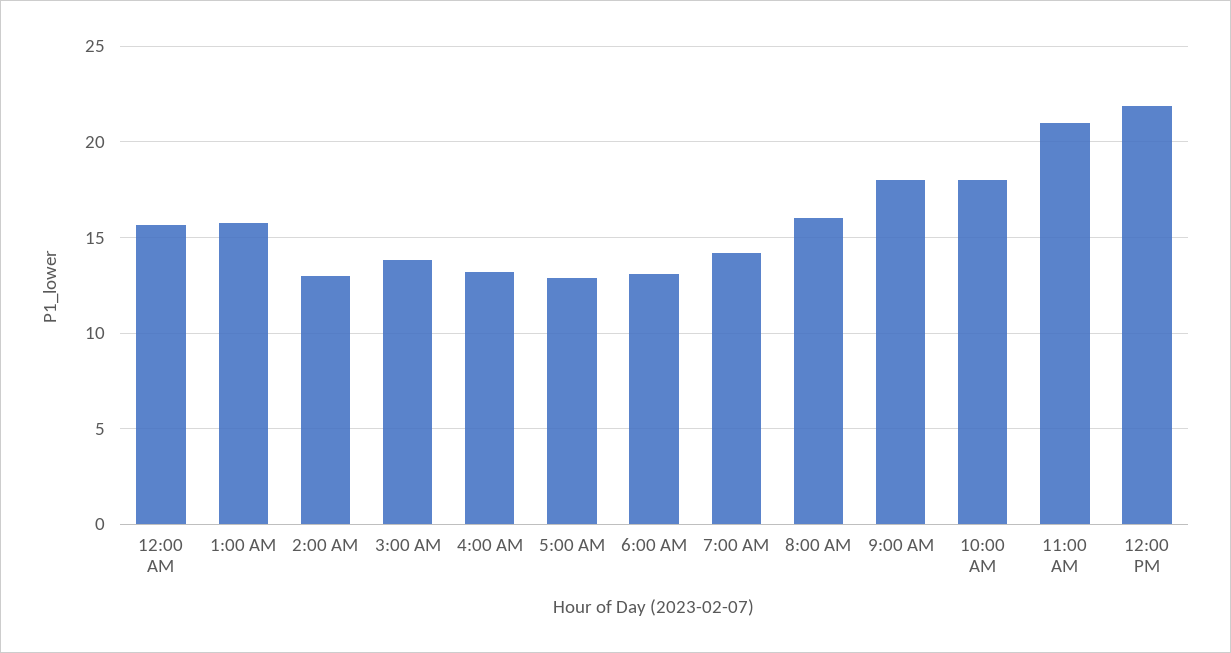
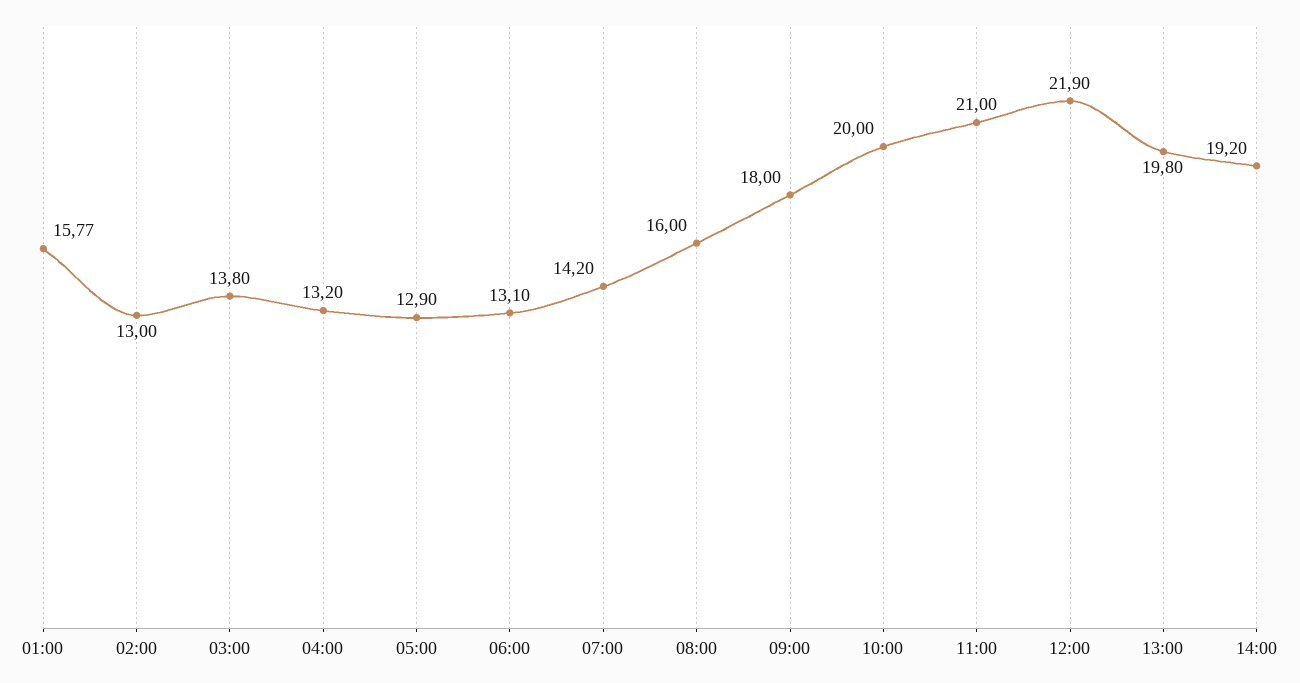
12:00 AM: 15.5 -> none
10:00 AM: 18 -> 20
13:00: none -> 19.8
14:00: none -> 19.2

